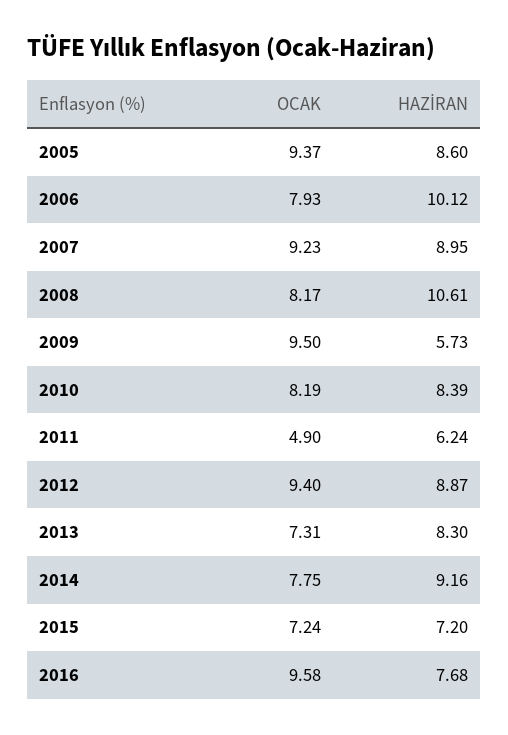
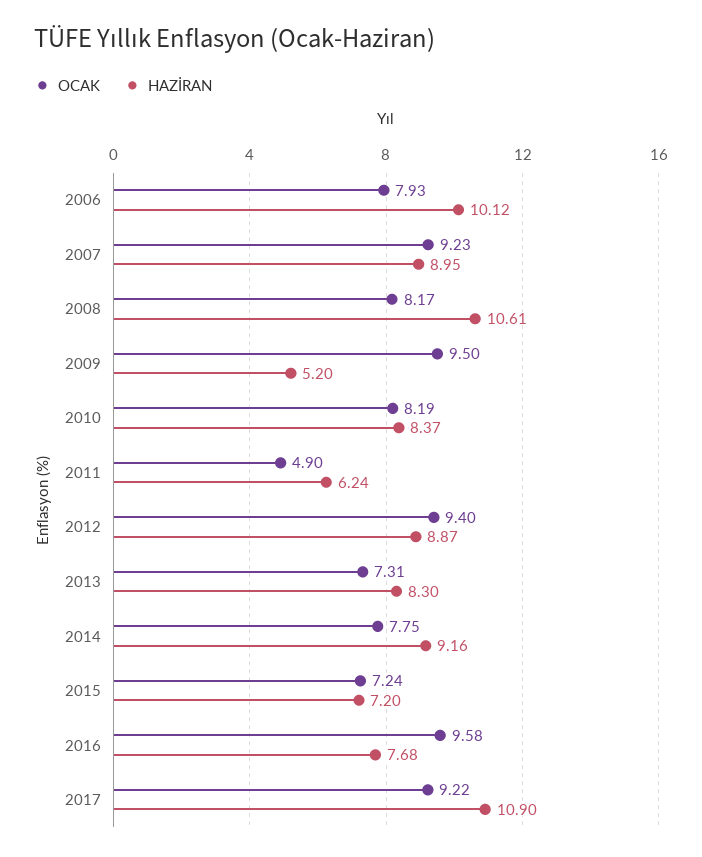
OCAK, 2005: 9.37 -> none
HAZİRAN, 2005: 8.6 -> none
HAZİRAN, 2009: 5.73 -> 5.2
HAZİRAN, 2010: 8.39 -> 8.37
OCAK, 2017: none -> 9.22
HAZİRAN, 2017: none -> 10.9

